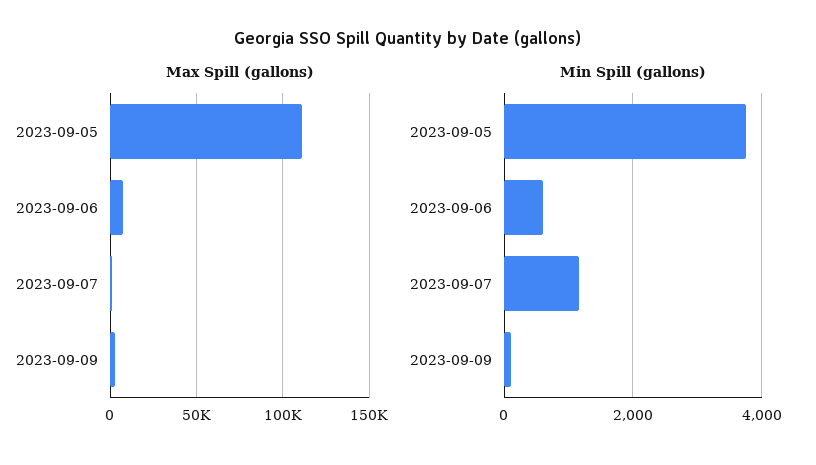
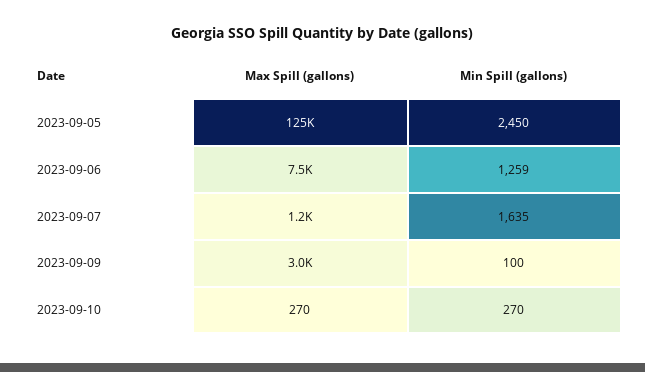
Max Spill (gallons), 2023-09-05: 110000 -> 125000
Min Spill (gallons), 2023-09-05: 3800 -> 2450
Min Spill (gallons), 2023-09-06: 600 -> 1259
Min Spill (gallons), 2023-09-07: 1200 -> 1635
Max Spill (gallons), 2023-09-10: none -> 270
Min Spill (gallons), 2023-09-10: none -> 270

